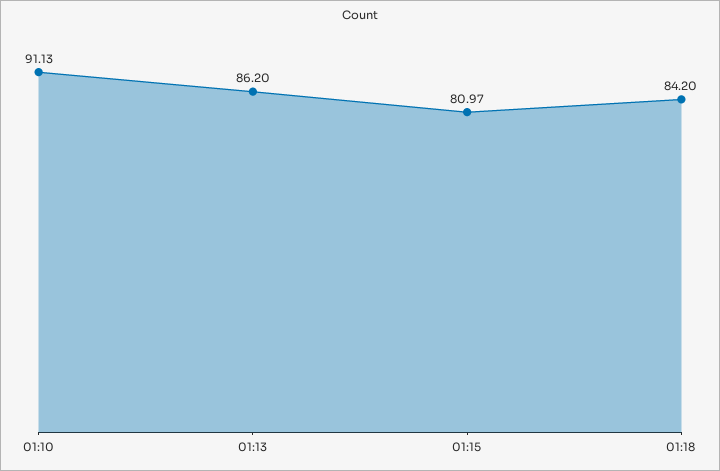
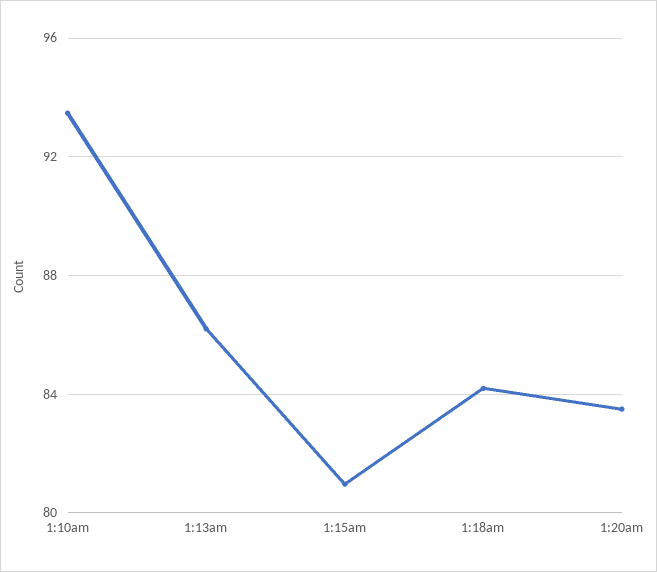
01:10: 91.13 -> 93.5
1:20am: none -> 83.5

